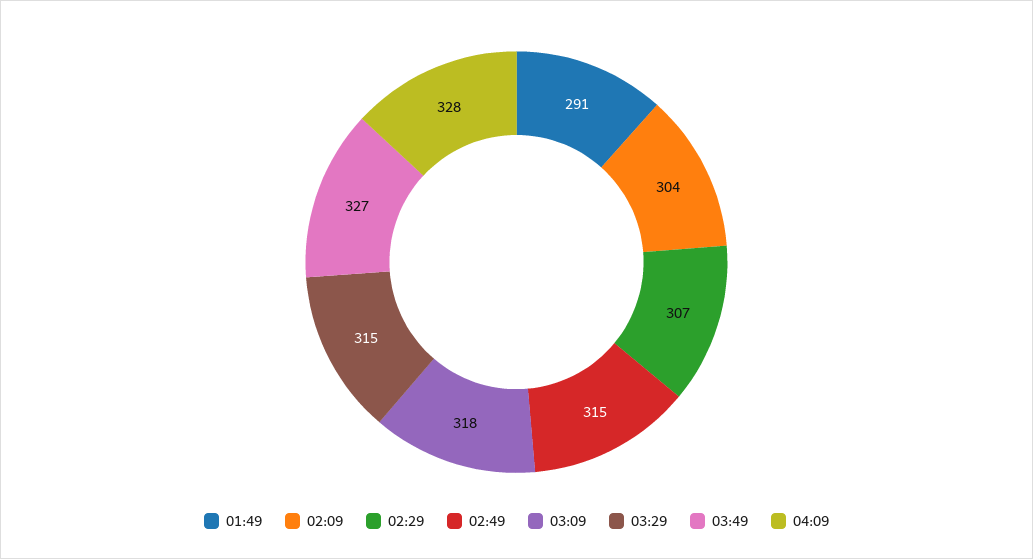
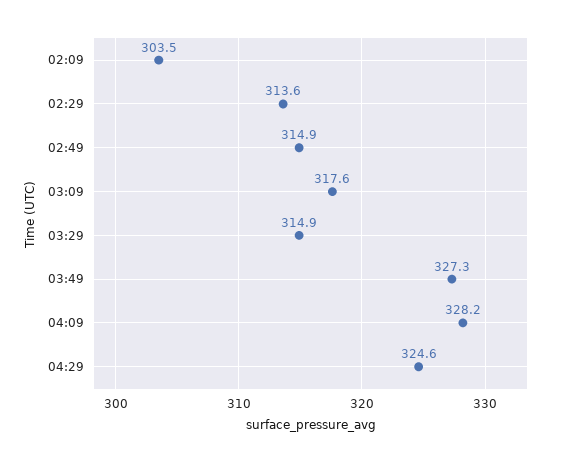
01:49: 291 -> none
02:29: 307 -> 313.6
04:29: none -> 324.6

